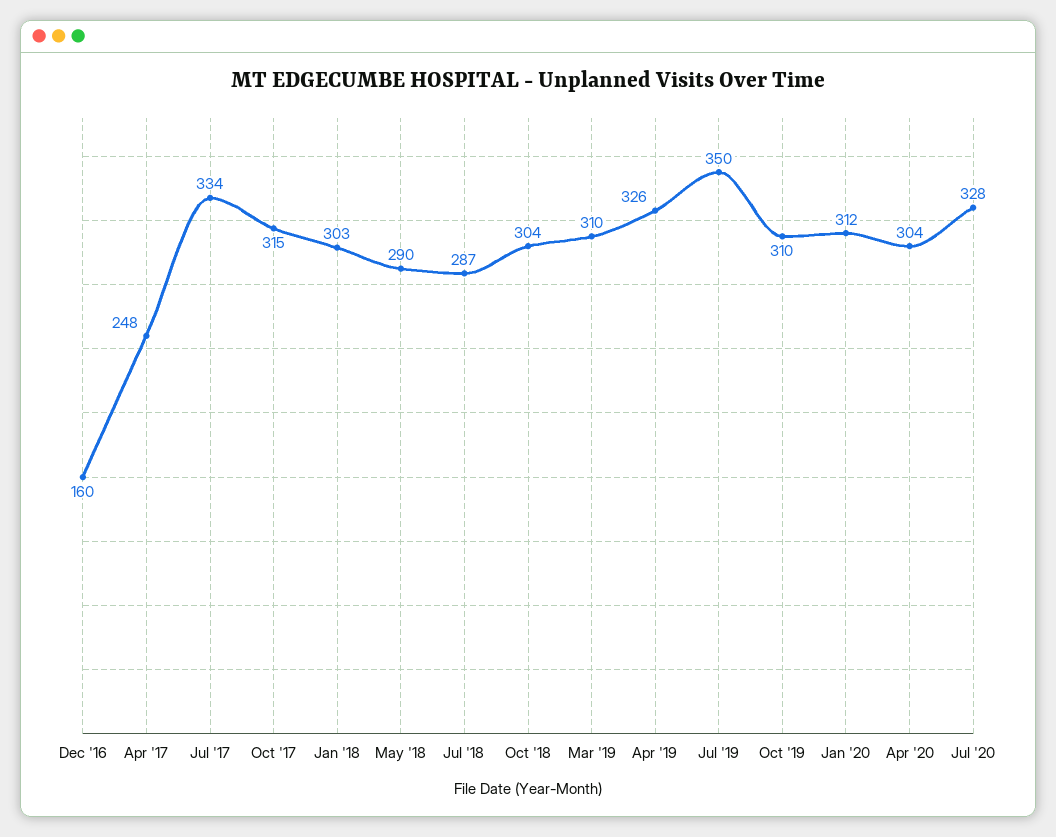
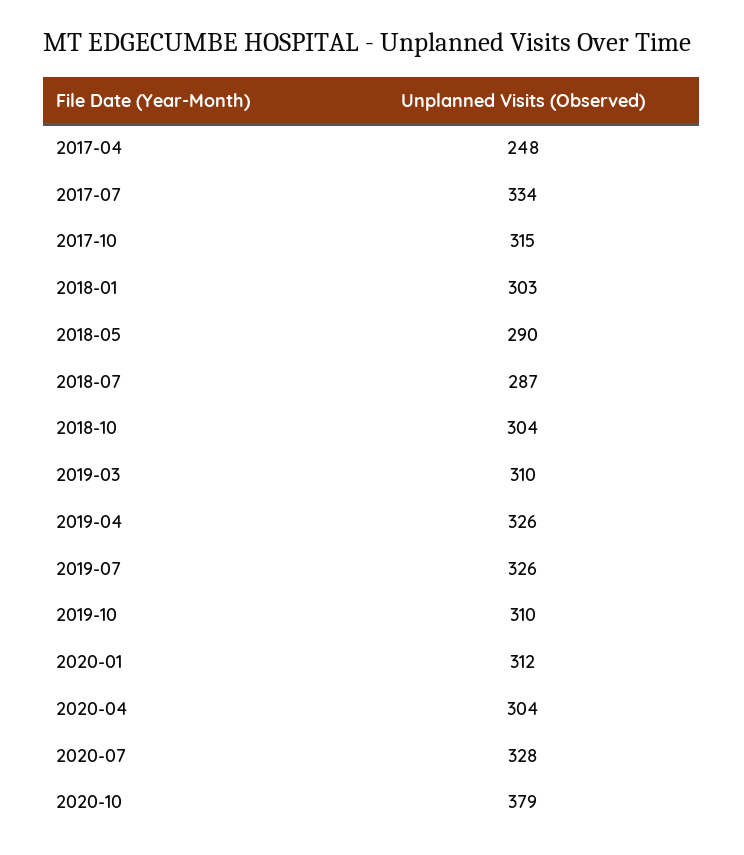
Dec '16: 160 -> none
Jul '19: 350 -> 326
2020-10: none -> 379

